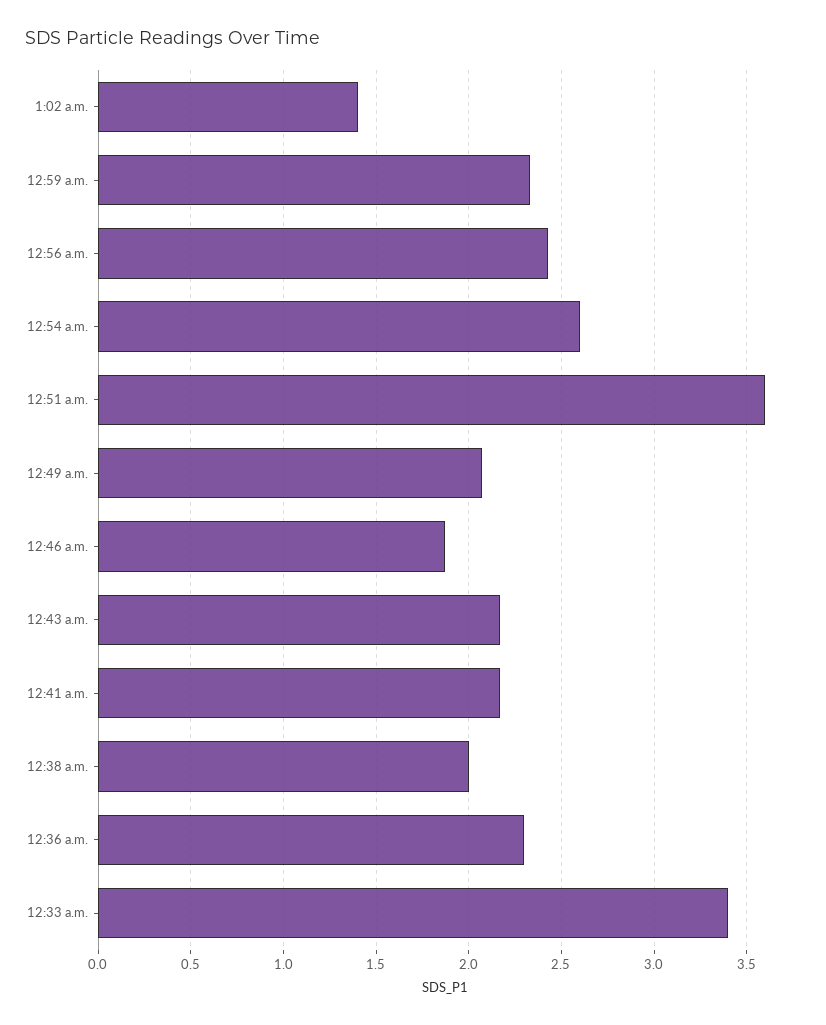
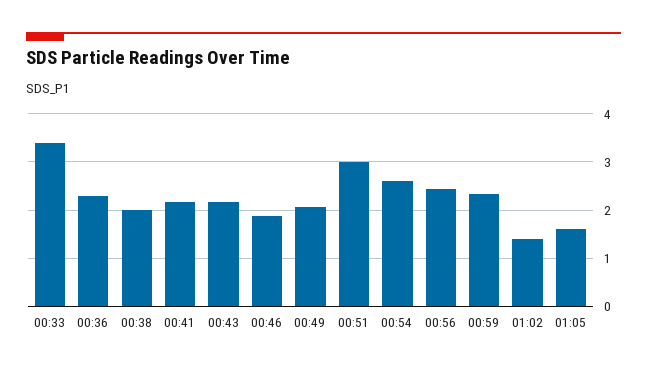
12:51 a.m.: 3.6 -> 3
01:05: none -> 1.6

